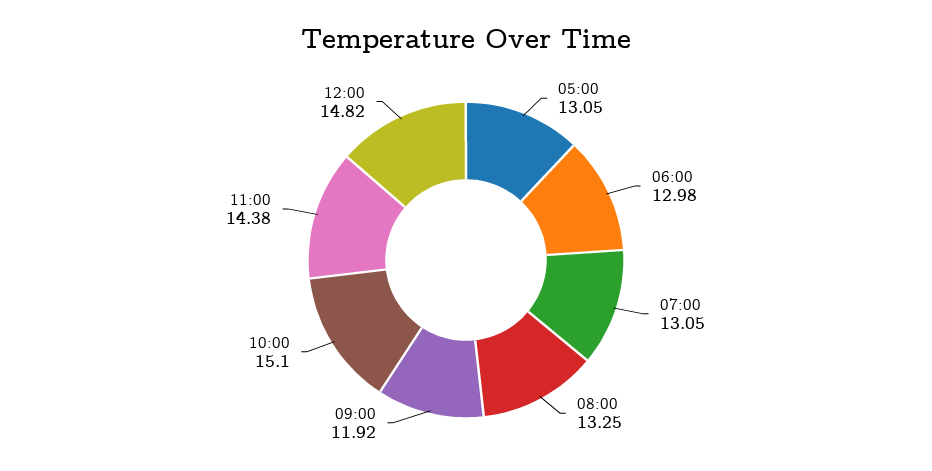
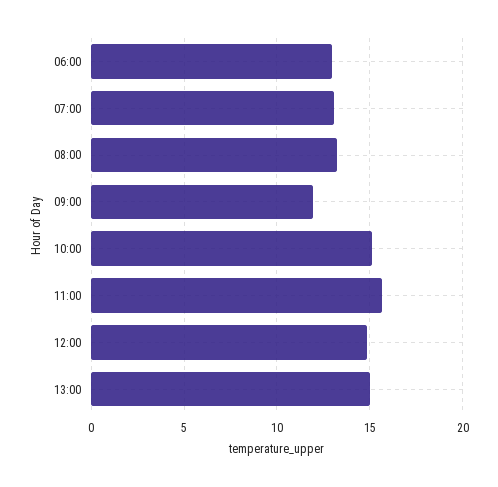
05:00: 13.05 -> none
11:00: 14.38 -> 15.5
13:00: none -> 15

